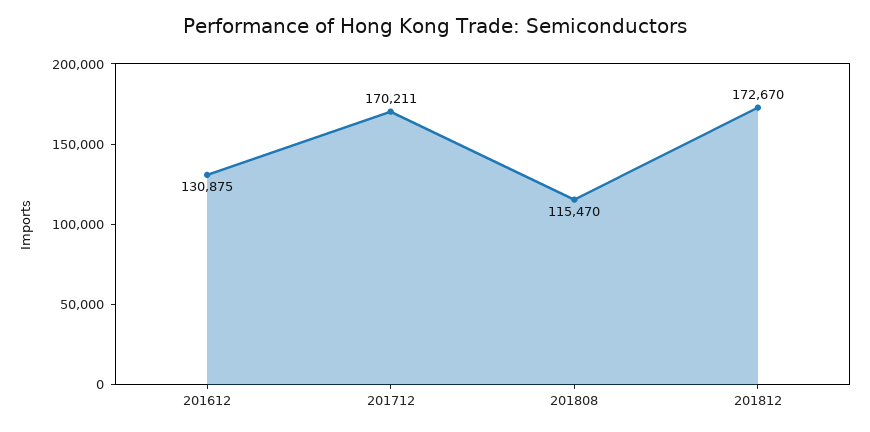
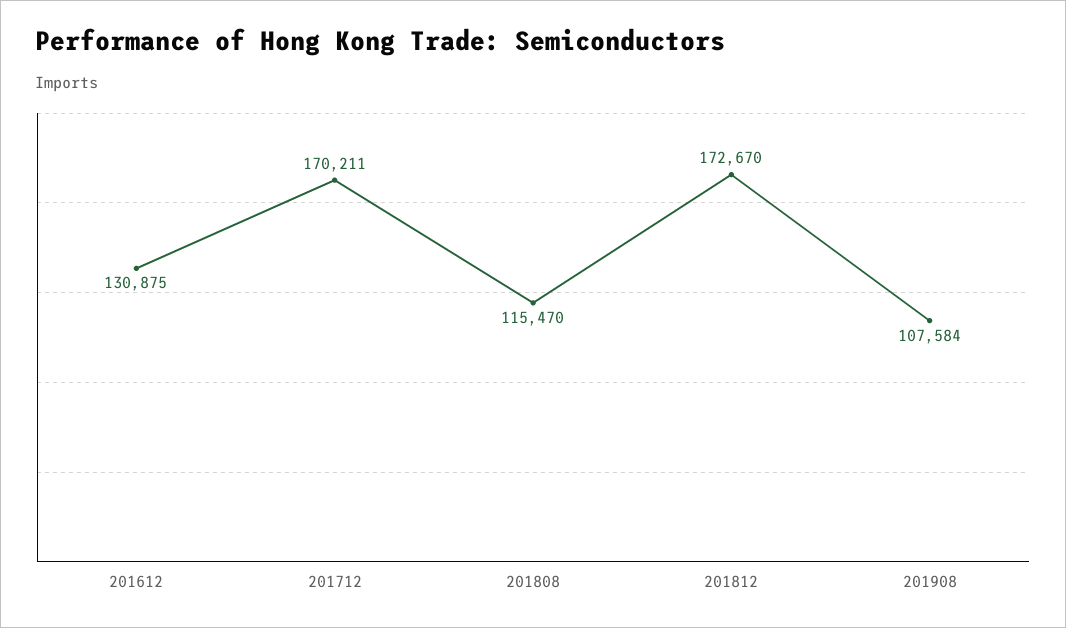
201908: none -> 107584

